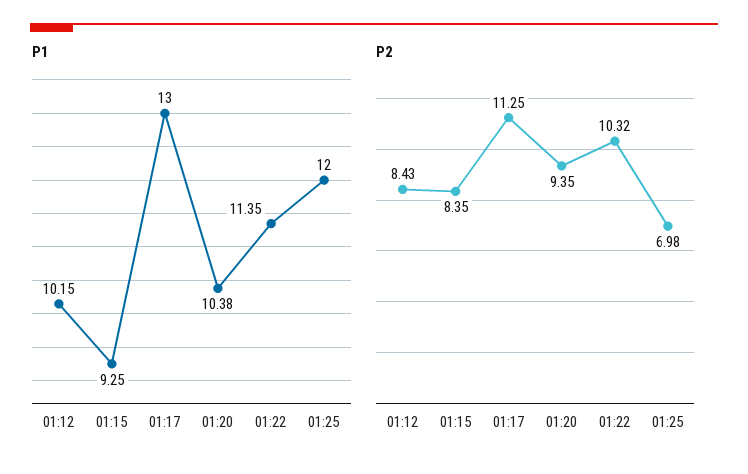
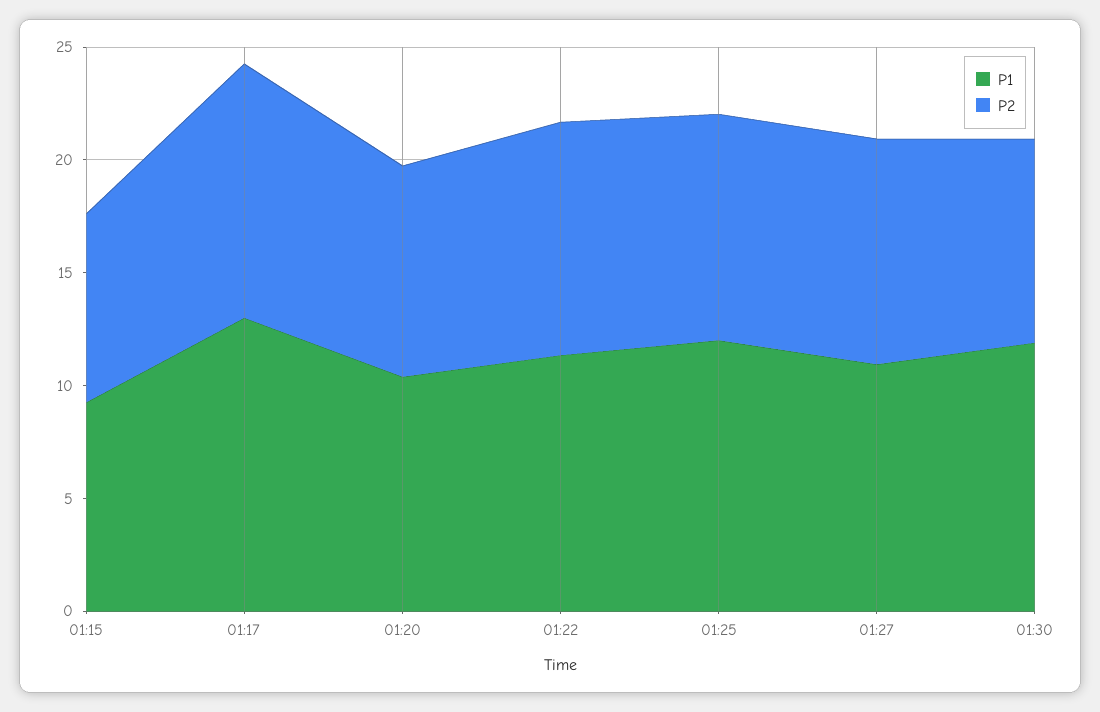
P1, 01:12: 10.15 -> none
P2, 01:12: 8.43 -> none
P2, 01:25: 6.98 -> 10
P1, 01:27: none -> 11
P2, 01:27: none -> 10
P1, 01:30: none -> 12
P2, 01:30: none -> 9

